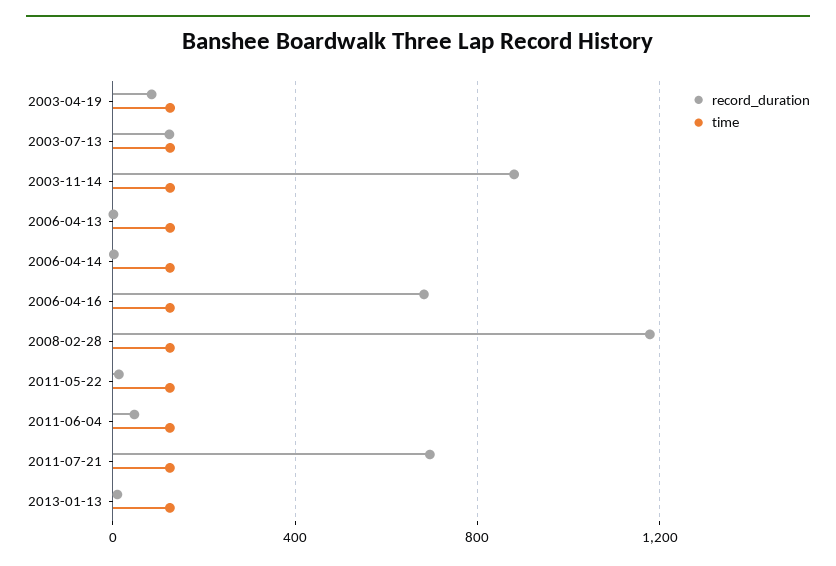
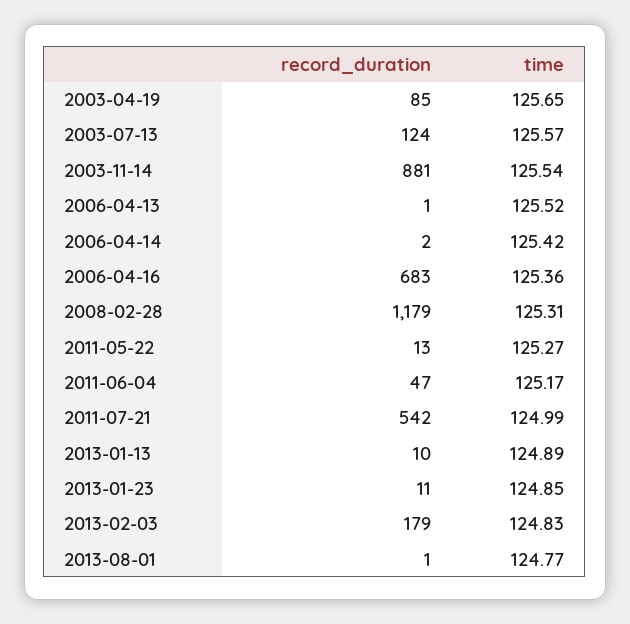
record_duration, 2011-07-21: 700 -> 542
record_duration, 2013-01-23: none -> 11
time, 2013-01-23: none -> 124.85
record_duration, 2013-02-03: none -> 179
time, 2013-02-03: none -> 124.83
record_duration, 2013-08-01: none -> 1
time, 2013-08-01: none -> 124.77

